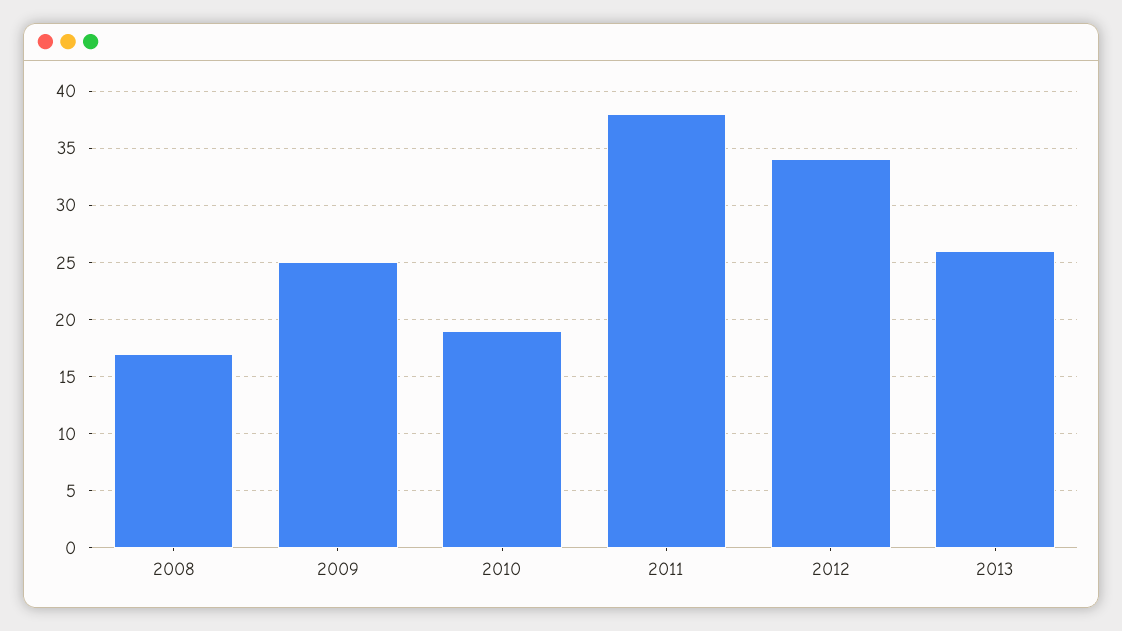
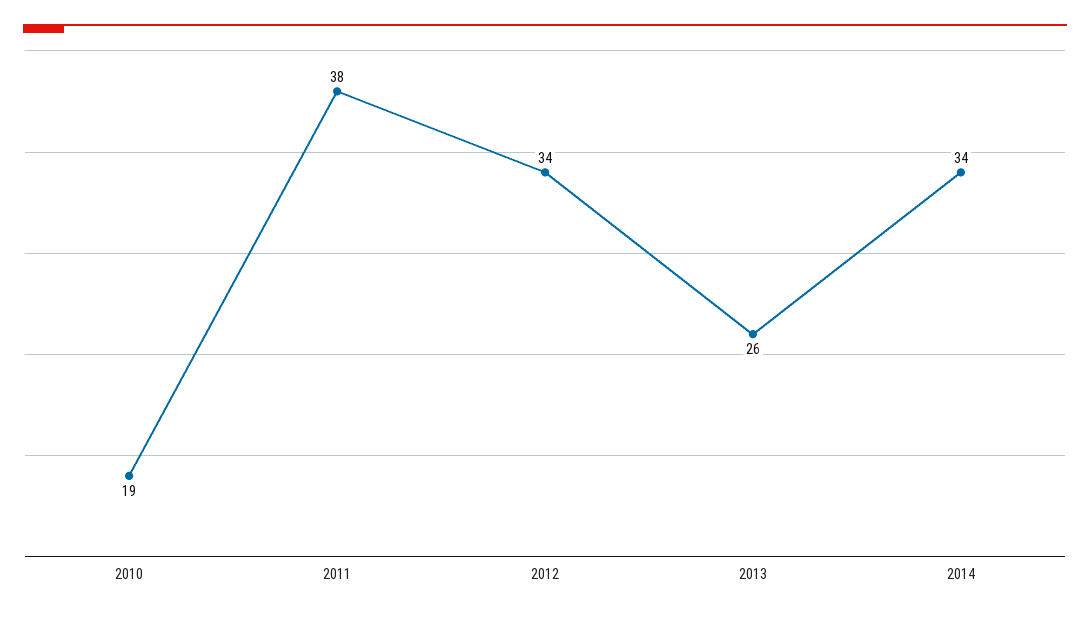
2008: 17 -> none
2009: 25 -> none
2014: none -> 34

